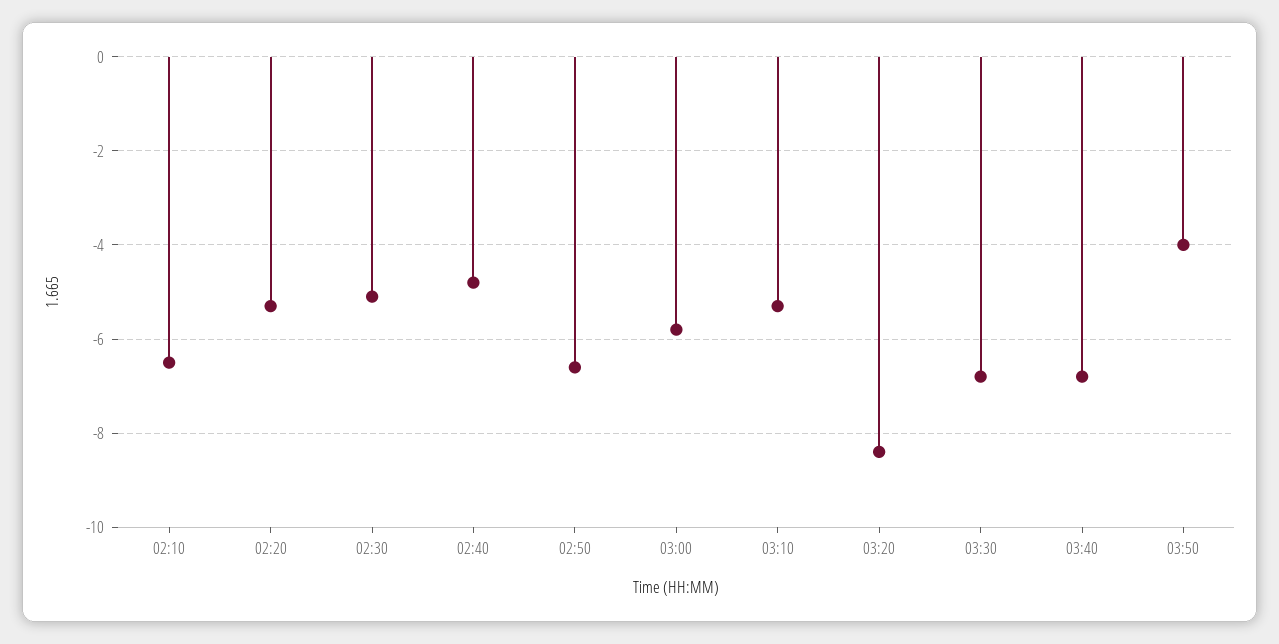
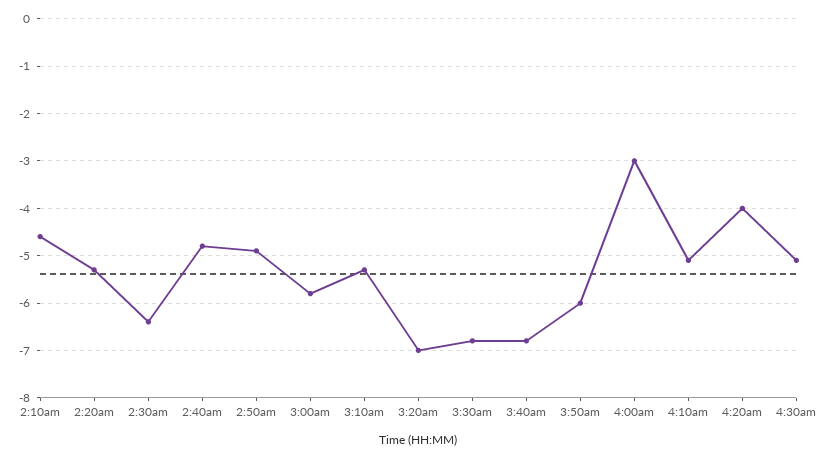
02:10: -6.5 -> -4.5
02:30: -5 -> -6.5
02:50: -6.5 -> -5
03:20: -8.5 -> -7
03:50: -4 -> -6
4:00am: none -> -3
4:10am: none -> -5
4:20am: none -> -4
4:30am: none -> -5

